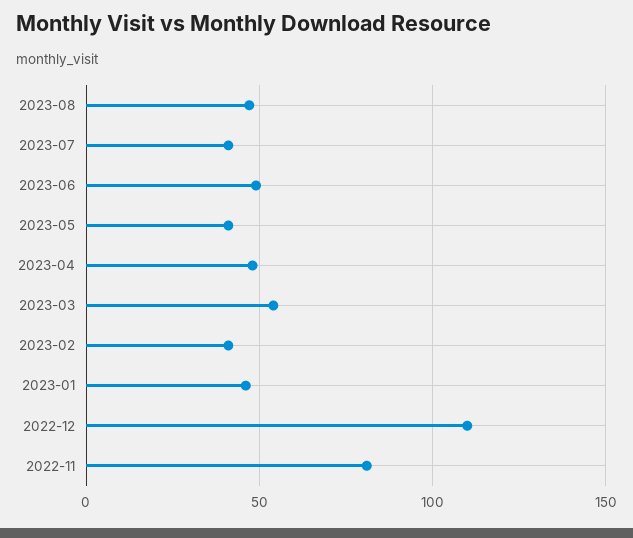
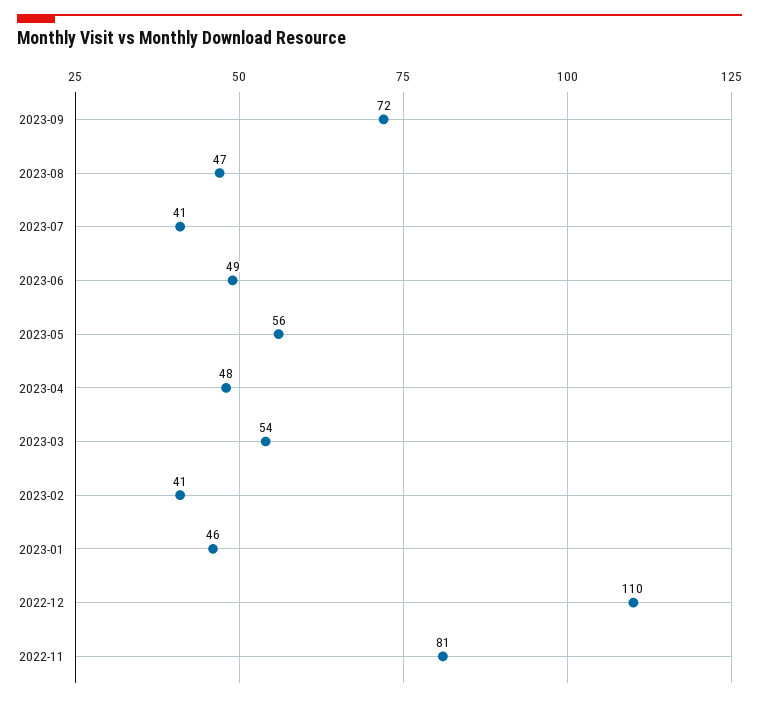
2023-05: 40 -> 56
2023-09: none -> 72

